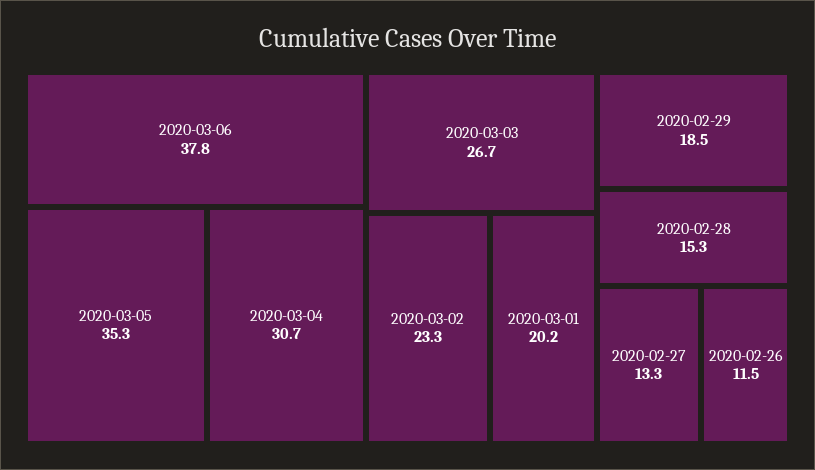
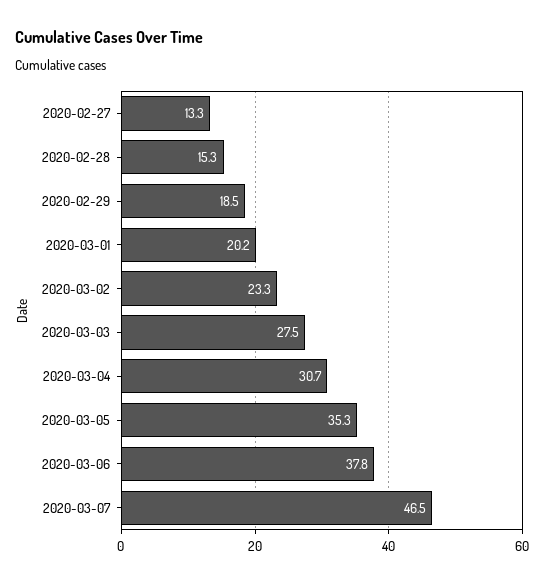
2020-03-03: 26.7 -> 27.5
2020-02-26: 11.5 -> none
2020-03-07: none -> 46.5

